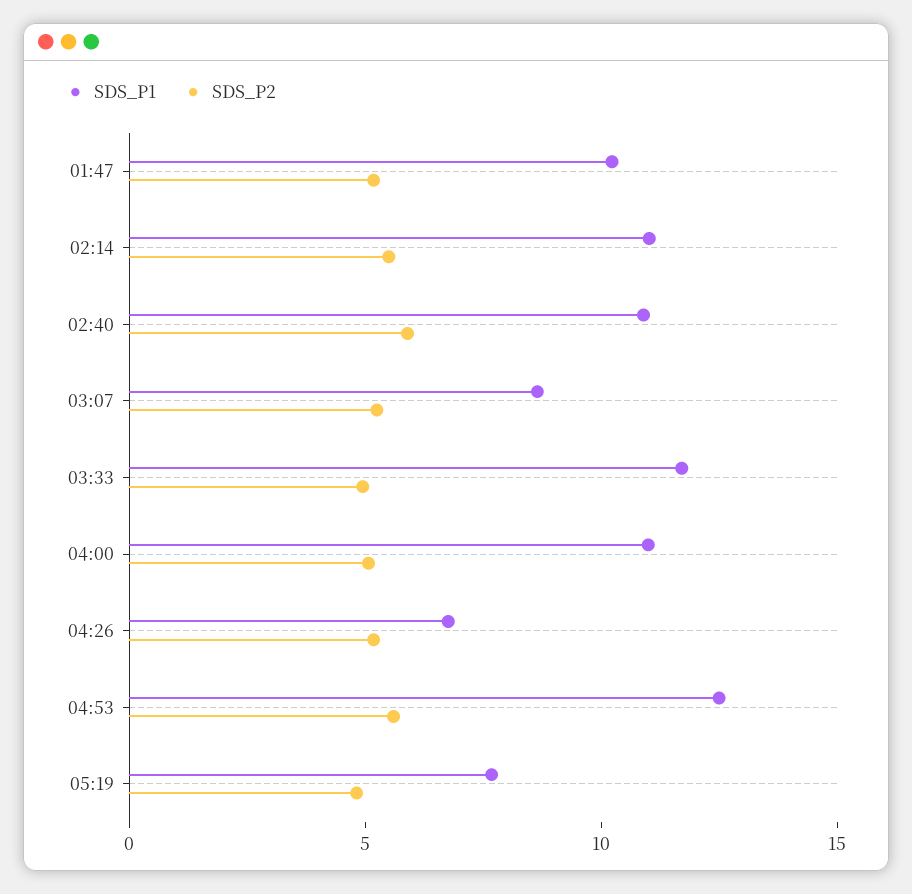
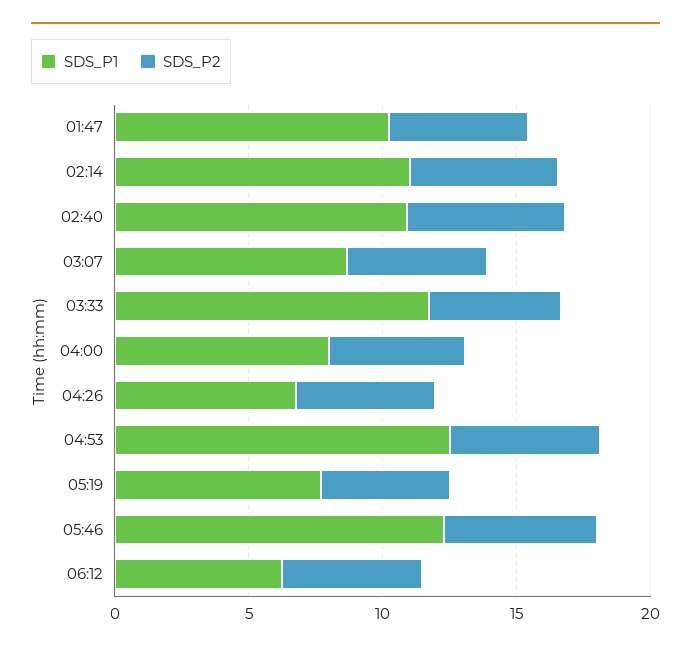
SDS_P1, 04:00: 11 -> 8
SDS_P1, 05:46: none -> 12
SDS_P2, 05:46: none -> 6
SDS_P1, 06:12: none -> 6
SDS_P2, 06:12: none -> 5

